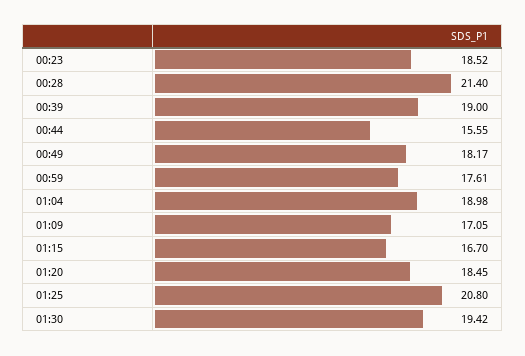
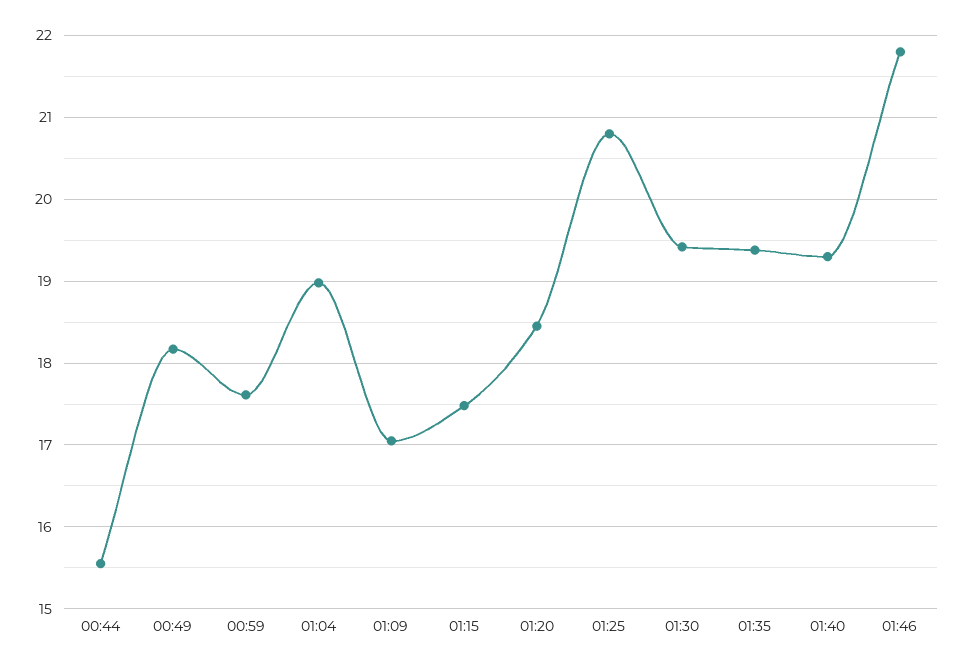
00:23: 18.52 -> none
00:28: 21.4 -> none
00:39: 19 -> none
01:15: 16.7 -> 17.5
01:35: none -> 19.4
01:40: none -> 19.3
01:46: none -> 21.8

